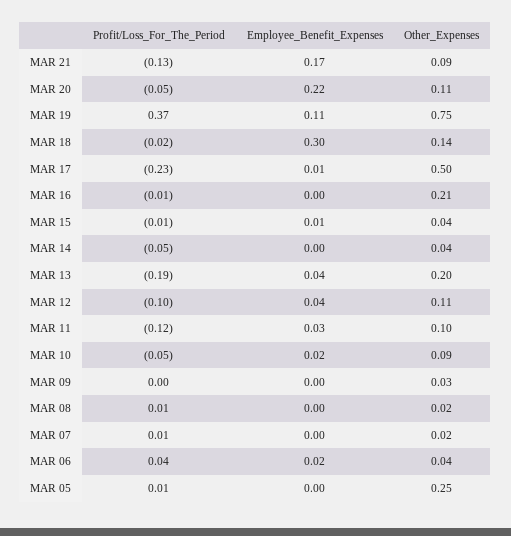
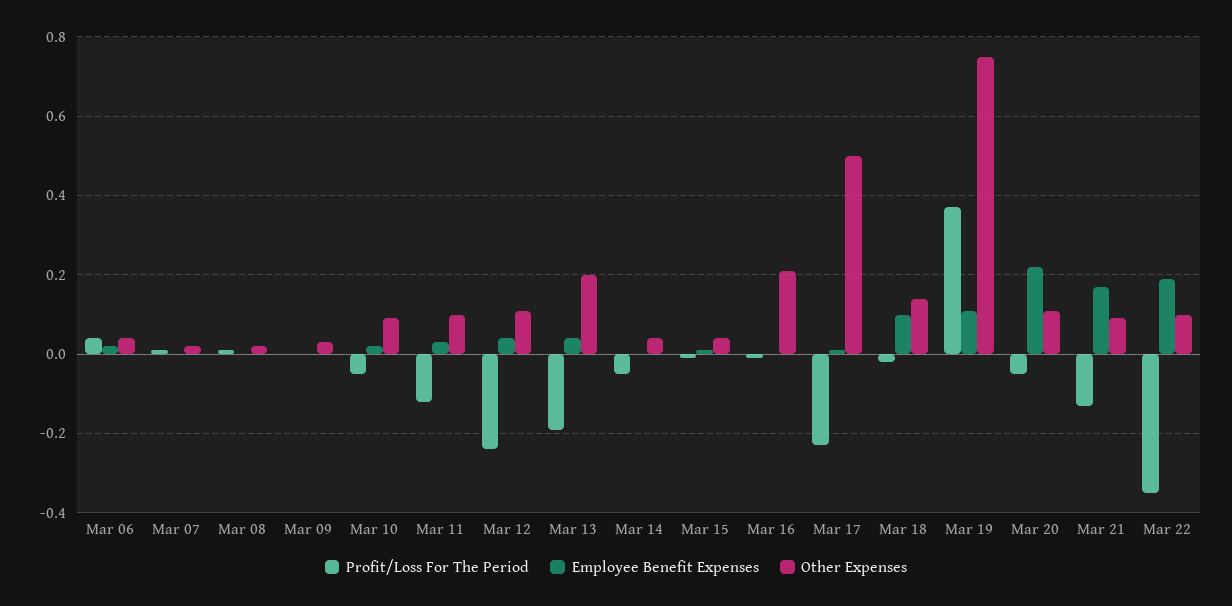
Employee_Benefit_Expenses, MAR 18: 0.3 -> 0.1
Profit/Loss_For_The_Period, MAR 12: -0.1 -> -0.25
Profit/Loss_For_The_Period, MAR 05: 0.01 -> none
Employee_Benefit_Expenses, MAR 05: 0 -> none
Other_Expenses, MAR 05: 0.25 -> none
Profit/Loss_For_The_Period, Mar 22: none -> -0.35
Employee_Benefit_Expenses, Mar 22: none -> 0.2
Other_Expenses, Mar 22: none -> 0.1

